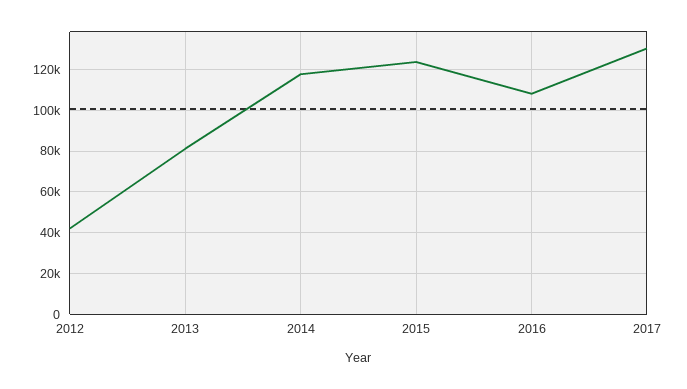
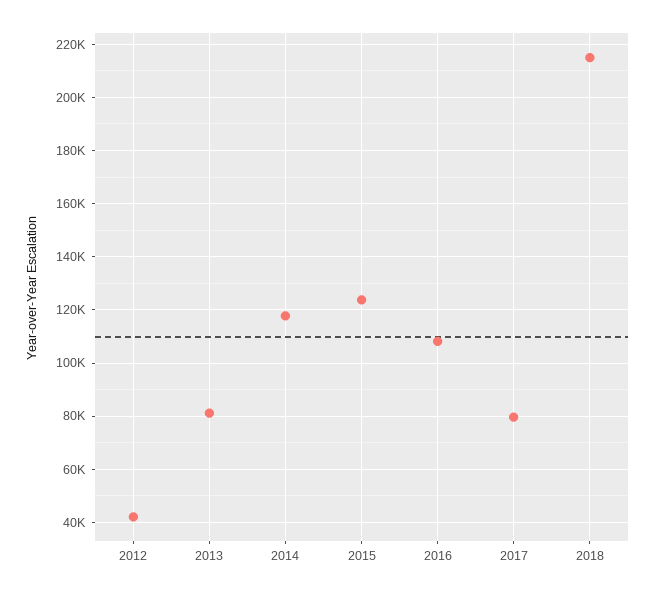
2017: 130000 -> 80000
2018: none -> 215000

